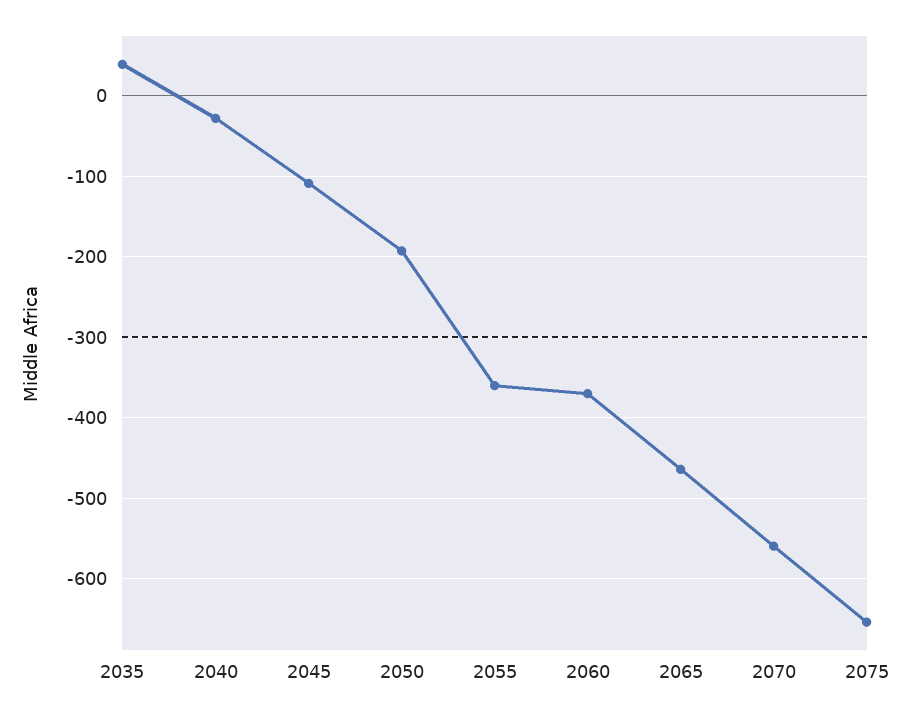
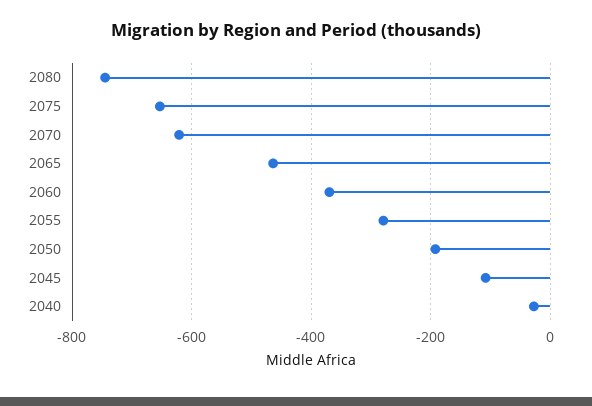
2035: 40 -> none
2055: -360 -> -280
2070: -560 -> -620
2080: none -> -740

